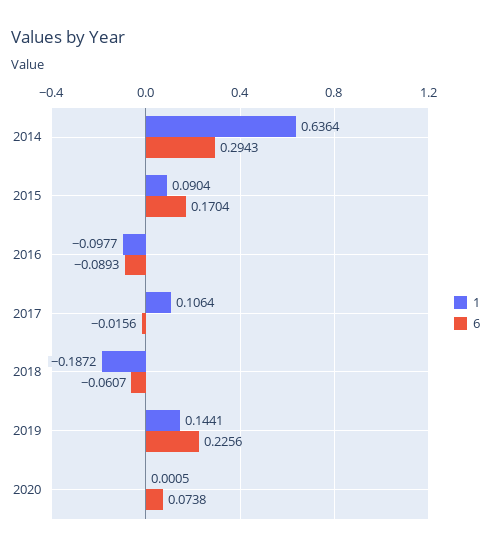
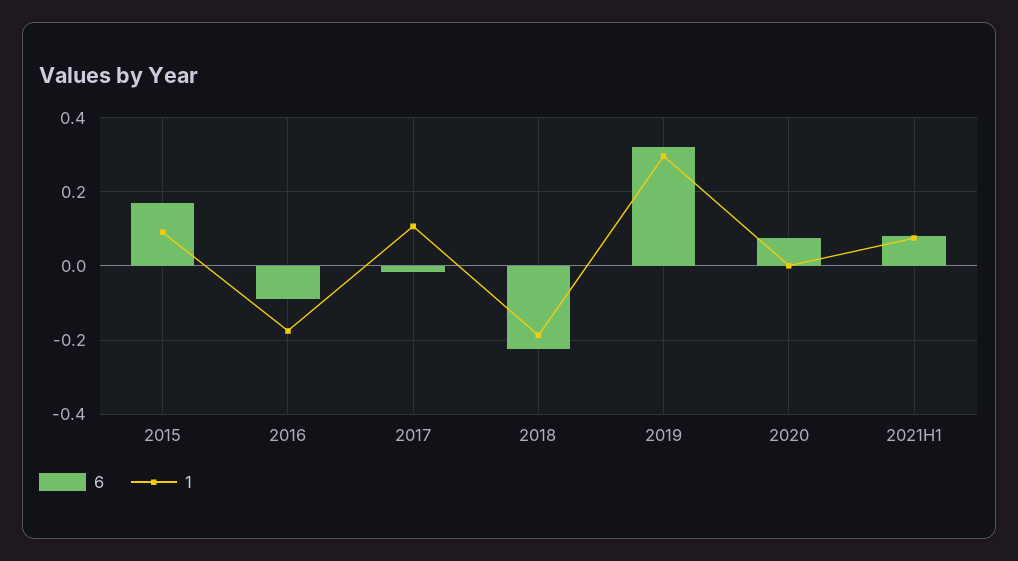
1, 2014: 0.6364 -> none
6, 2014: 0.2943 -> none
1, 2016: -0.0977 -> -0.18
6, 2018: -0.0607 -> -0.22
1, 2019: 0.1441 -> 0.3
6, 2019: 0.2256 -> 0.32
6, 2021H1: none -> 0.08
1, 2021H1: none -> 0.08

